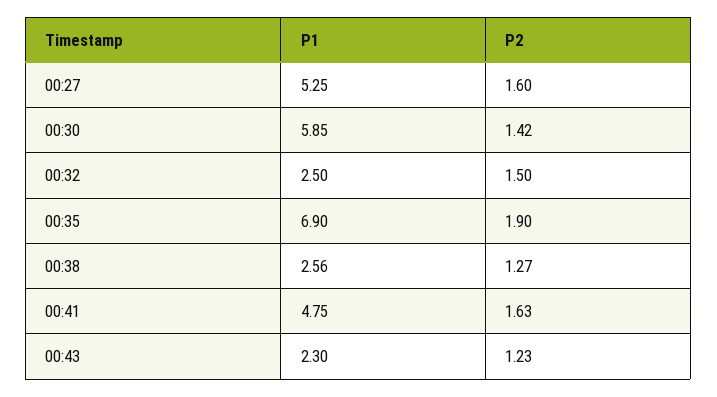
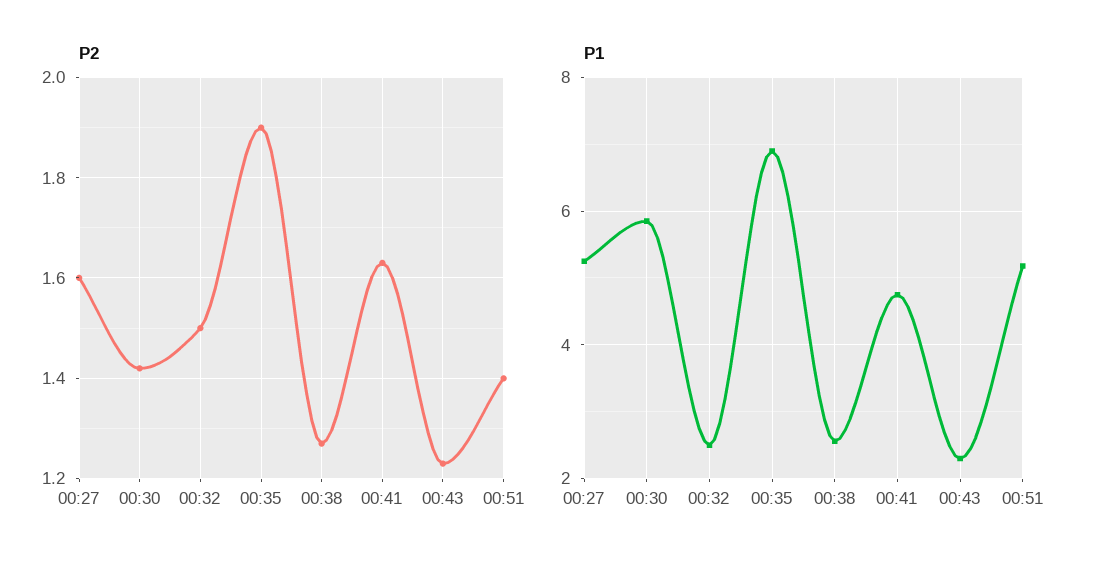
P2, 00:51: none -> 1.4
P1, 00:51: none -> 5.2

